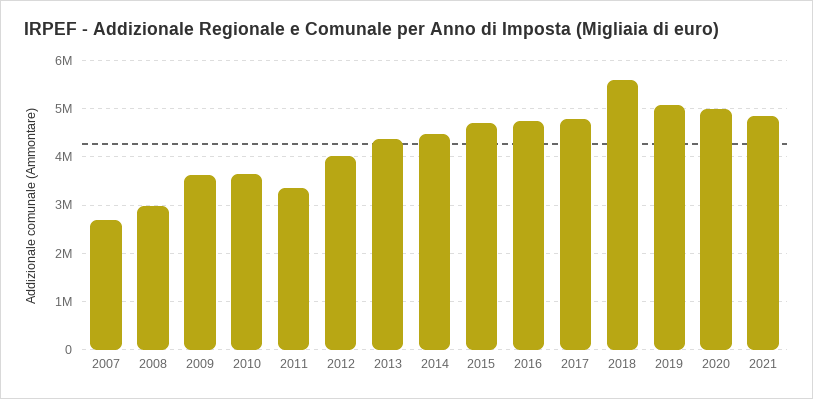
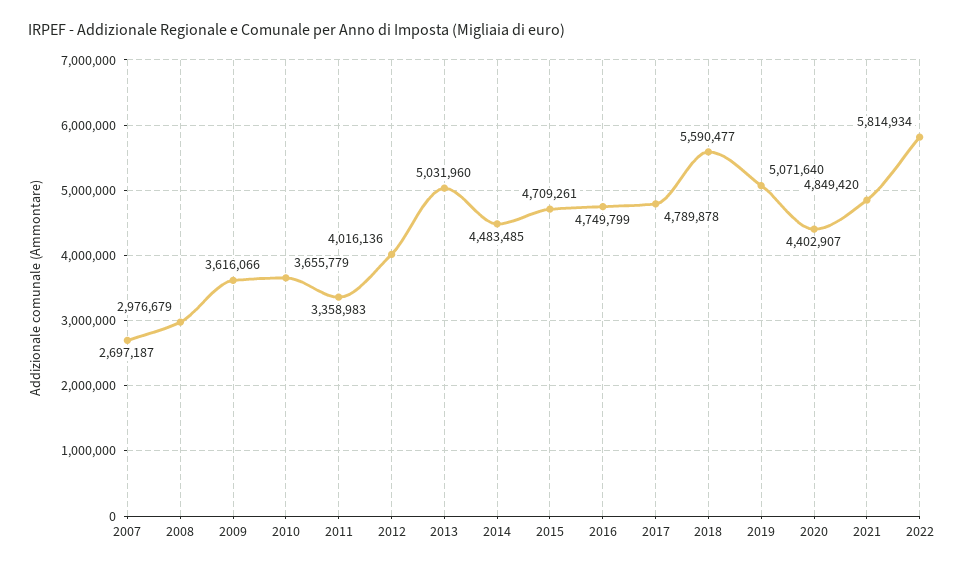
2013: 4400000 -> 5031960
2020: 5000000 -> 4402907
2022: none -> 5814934

